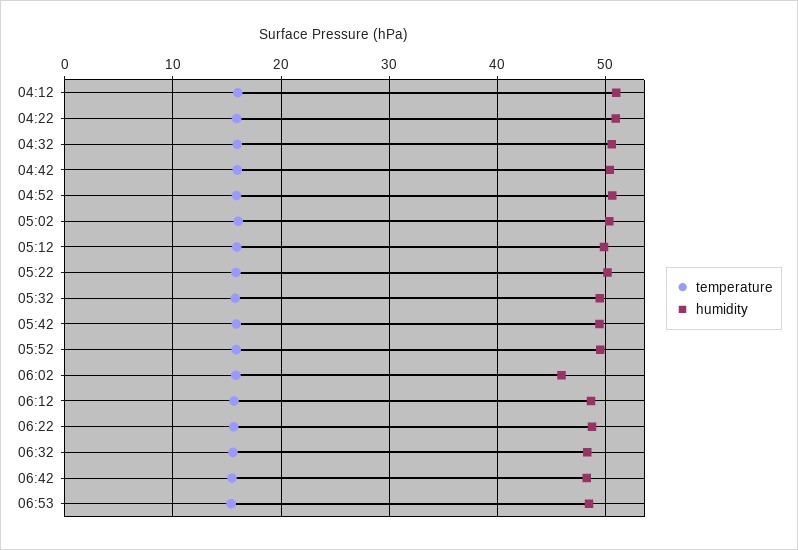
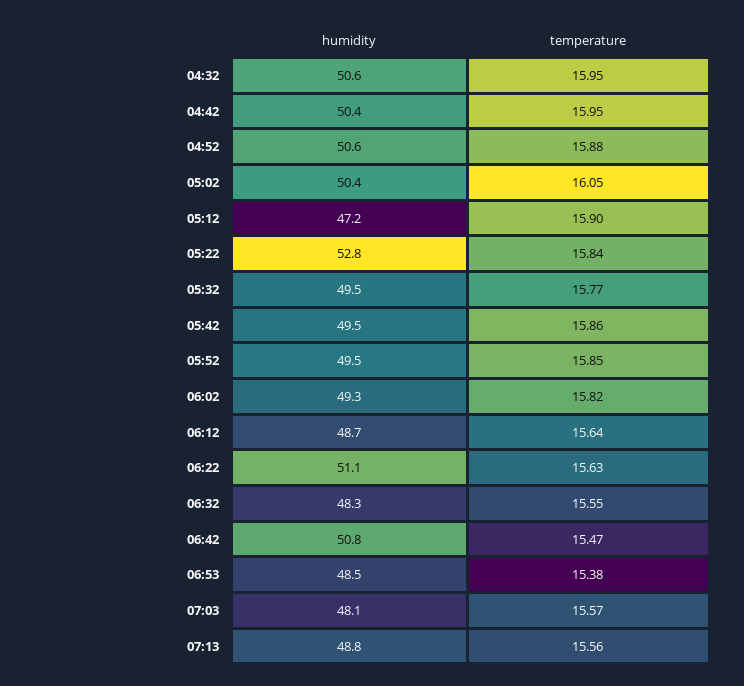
temperature, 04:12: 16 -> none
humidity, 04:12: 51 -> none
temperature, 04:22: 16 -> none
humidity, 04:22: 51 -> none
humidity, 05:12: 50 -> 47.2
humidity, 05:22: 50 -> 52.8
humidity, 06:02: 46 -> 49.3
humidity, 06:22: 49 -> 51.1
humidity, 06:42: 48 -> 50.8
humidity, 07:03: none -> 48.1
temperature, 07:03: none -> 15.57
humidity, 07:13: none -> 48.8
temperature, 07:13: none -> 15.56

